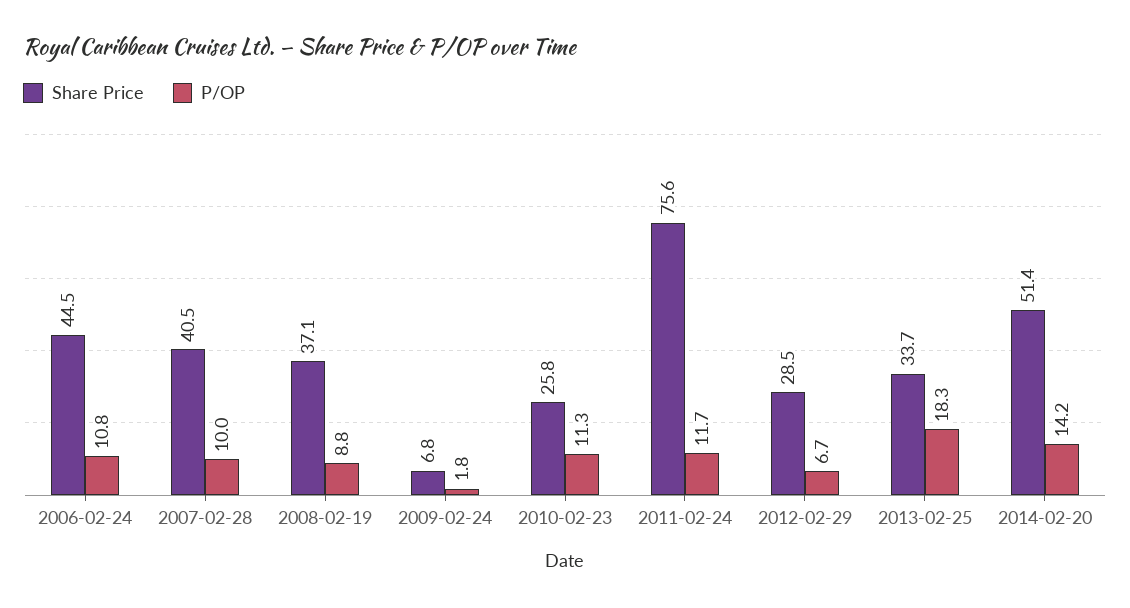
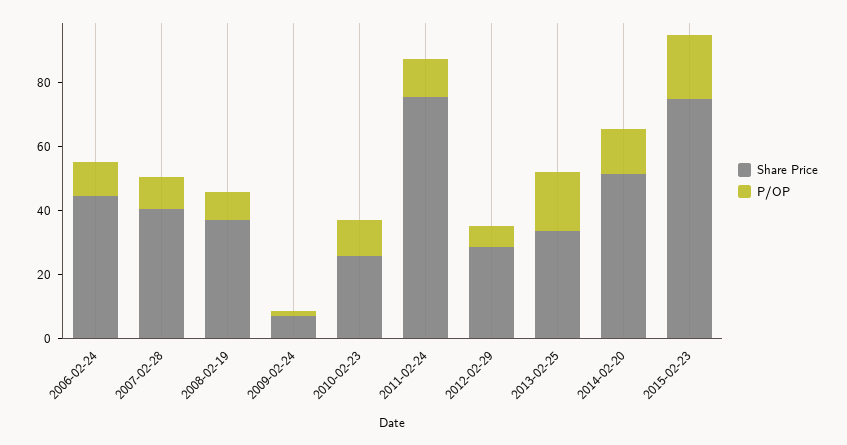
Share Price, 2015-02-23: none -> 75
P/OP, 2015-02-23: none -> 20

